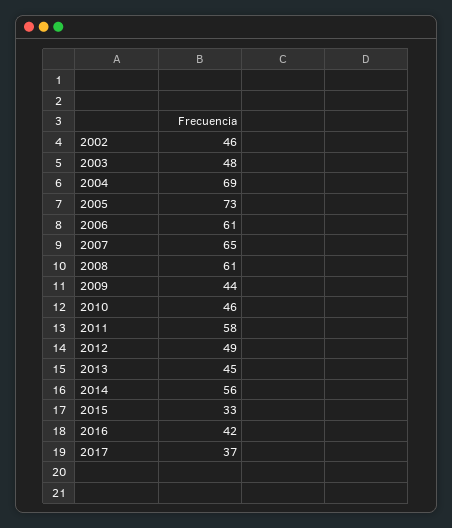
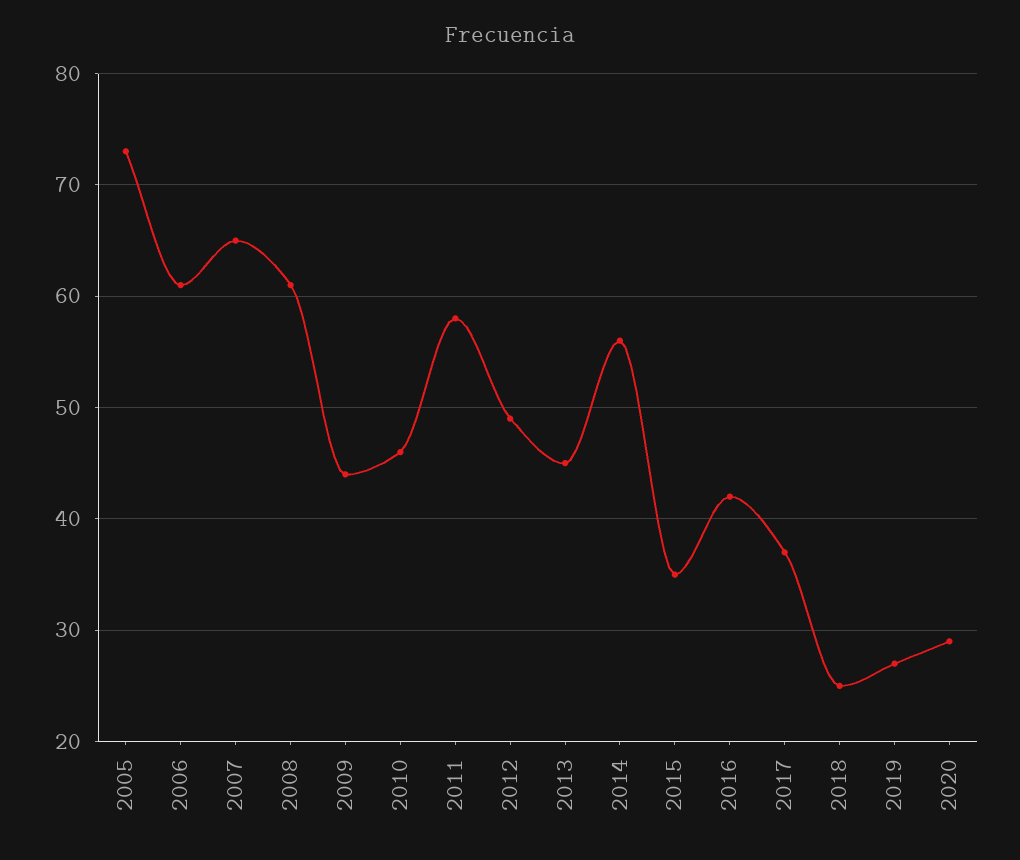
2002: 46 -> none
2003: 48 -> none
2004: 69 -> none
2015: 33 -> 35
2018: none -> 25
2019: none -> 27
2020: none -> 29

